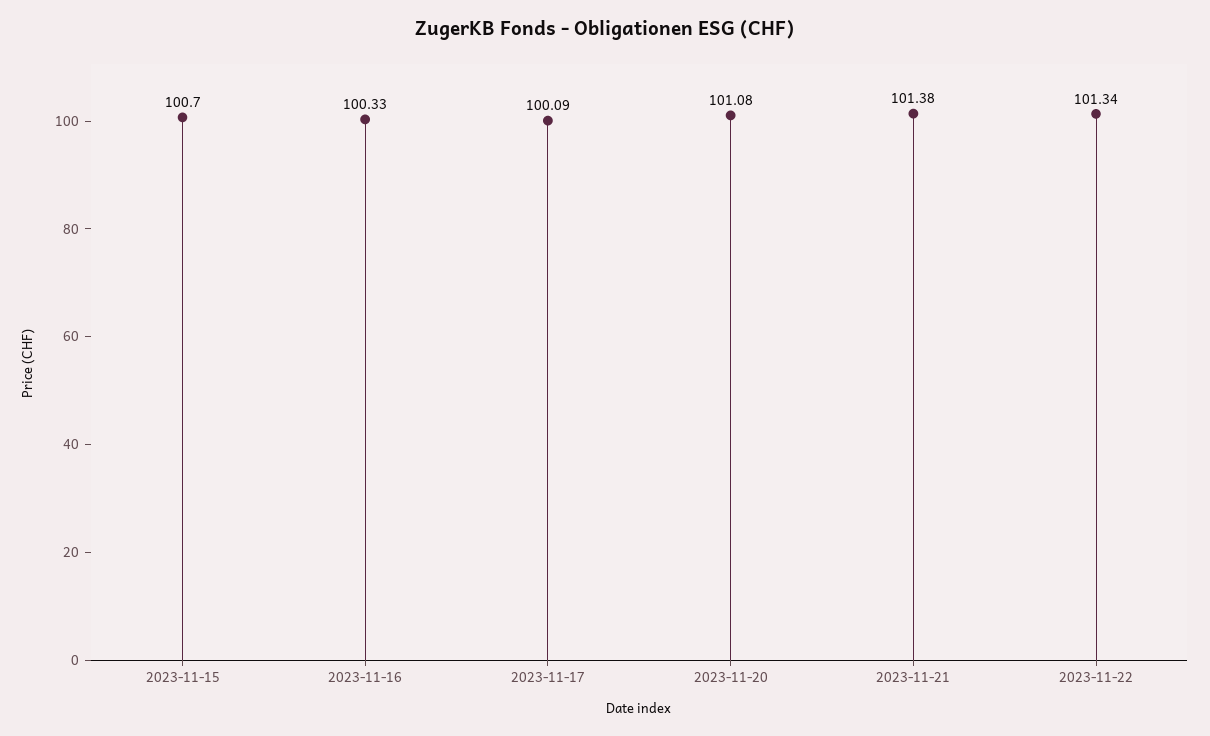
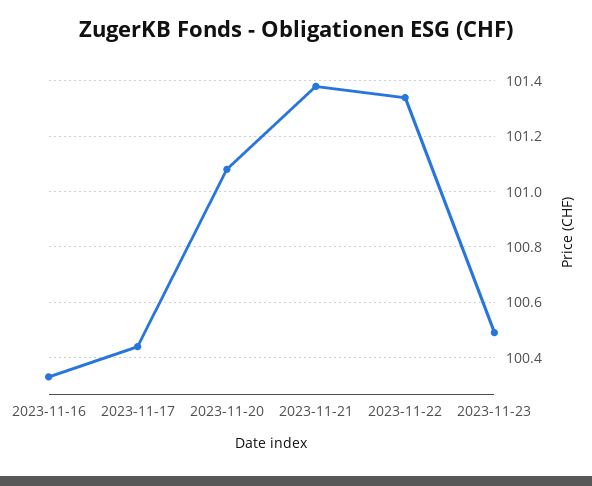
2023-11-15: 100.7 -> none
2023-11-17: 100.09 -> 100.45
2023-11-23: none -> 100.5

